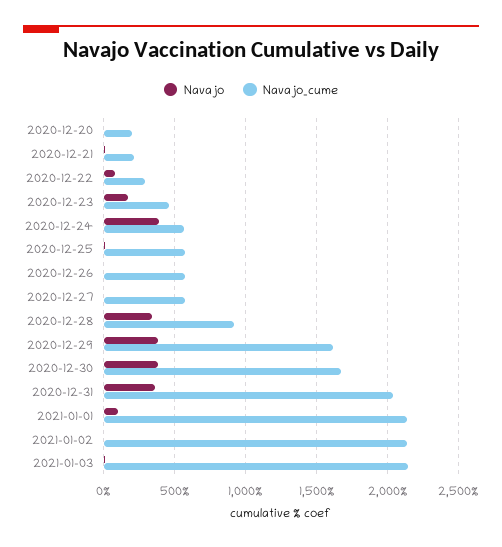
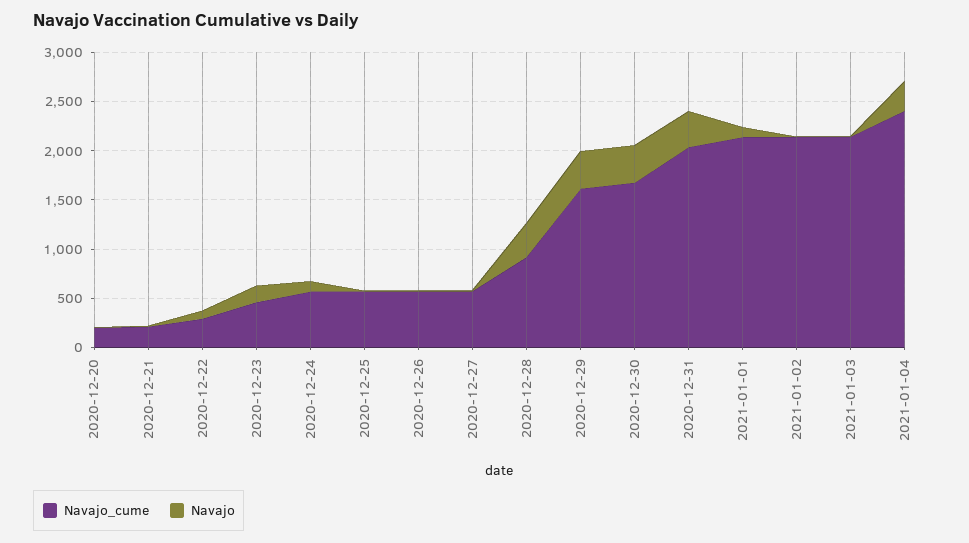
Navajo, 2020-12-24: 400 -> 100
Navajo_cume, 2021-01-04: none -> 2400
Navajo, 2021-01-04: none -> 300

